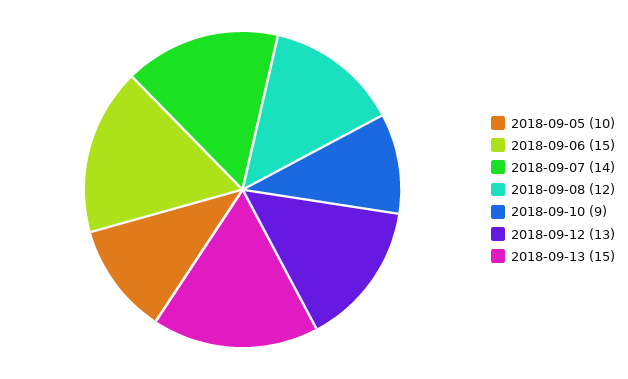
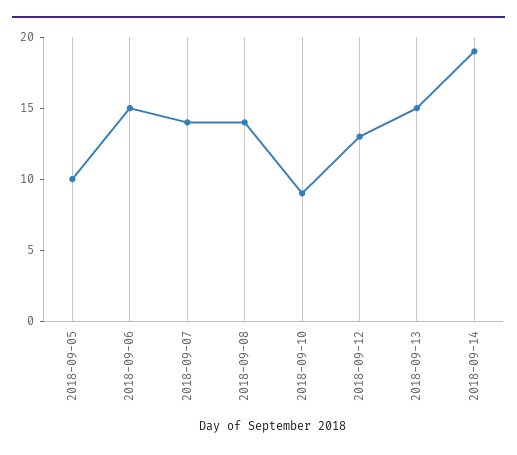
2018-09-08: 12 -> 14
2018-09-14: none -> 19

